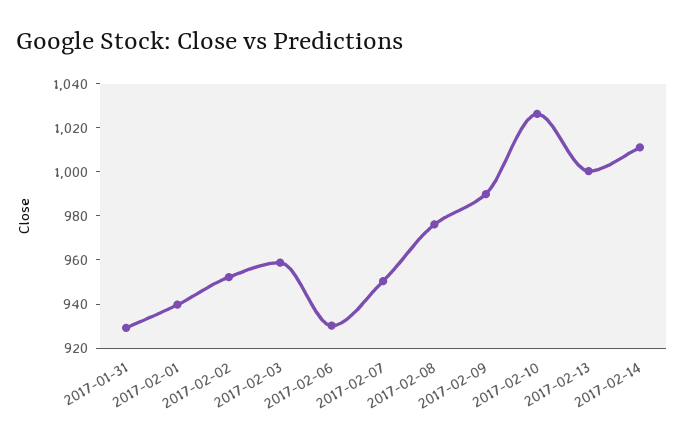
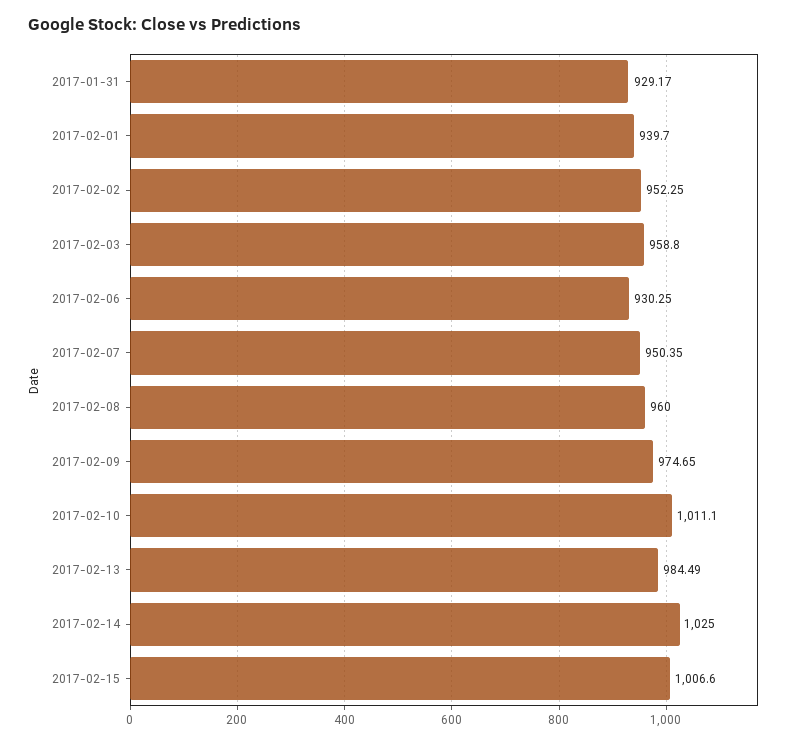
2017-02-08: 975 -> 960
2017-02-09: 990 -> 974.65
2017-02-10: 1025 -> 1011.1
2017-02-13: 1000 -> 984.49
2017-02-14: 1010 -> 1025
2017-02-15: none -> 1006.6

